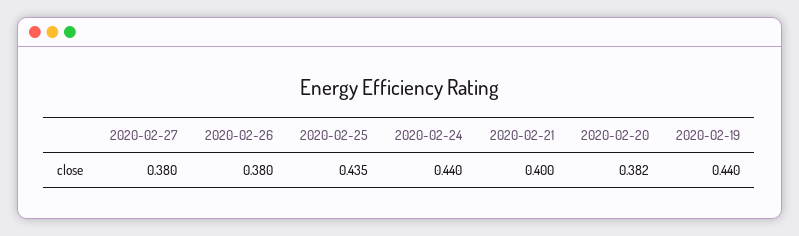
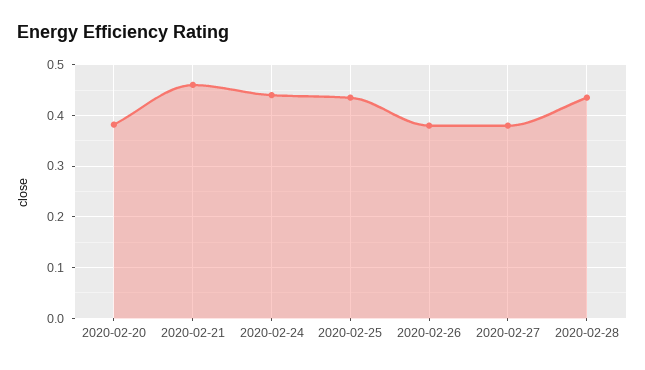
2020-02-21: 0.4 -> 0.46
2020-02-19: 0.44 -> none
2020-02-28: none -> 0.44

